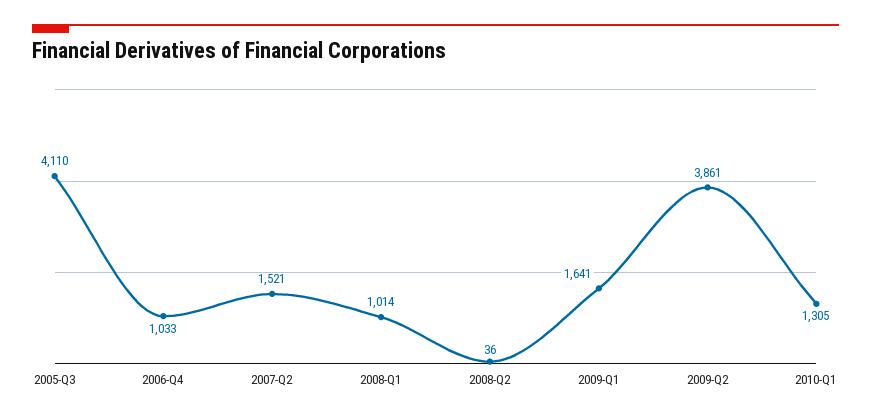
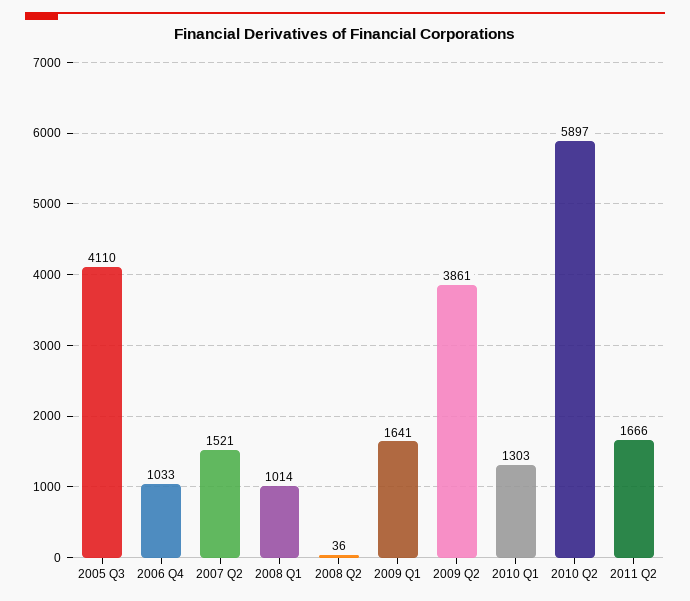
2010-Q1: 1305 -> 1303
2010 Q2: none -> 5897
2011 Q2: none -> 1666

